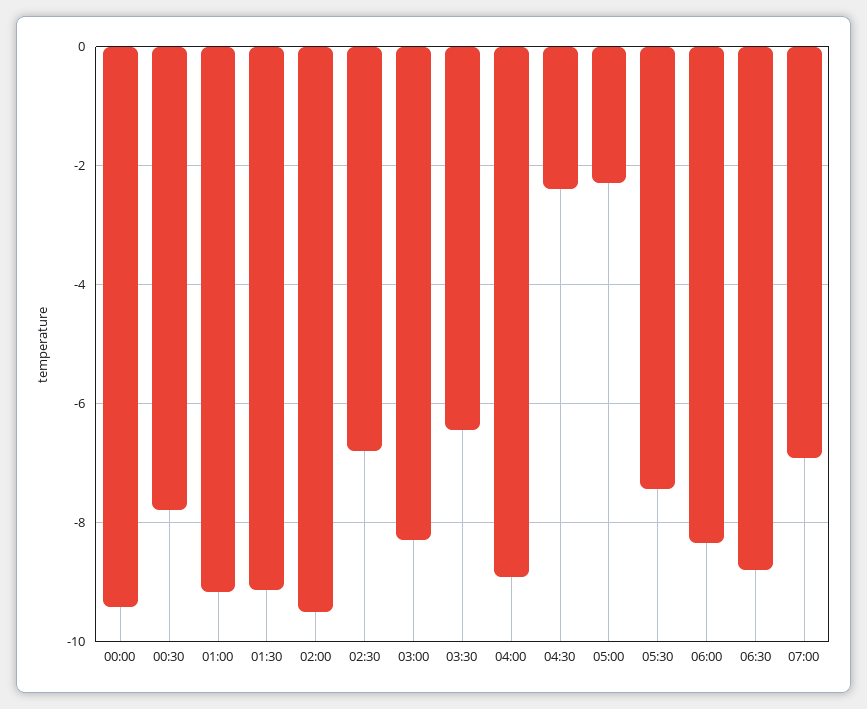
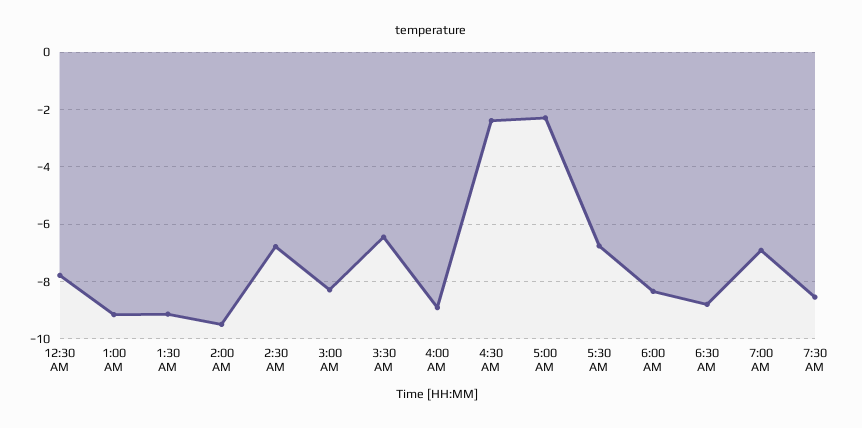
00:00: -9.4 -> none
05:30: -7.4 -> -6.75
7:30 AM: none -> -8.5

